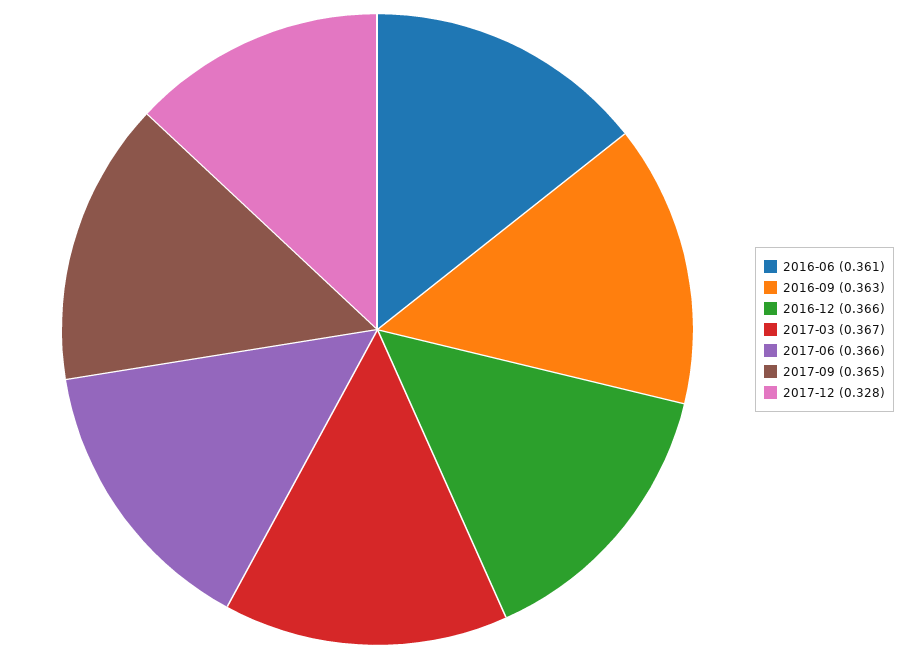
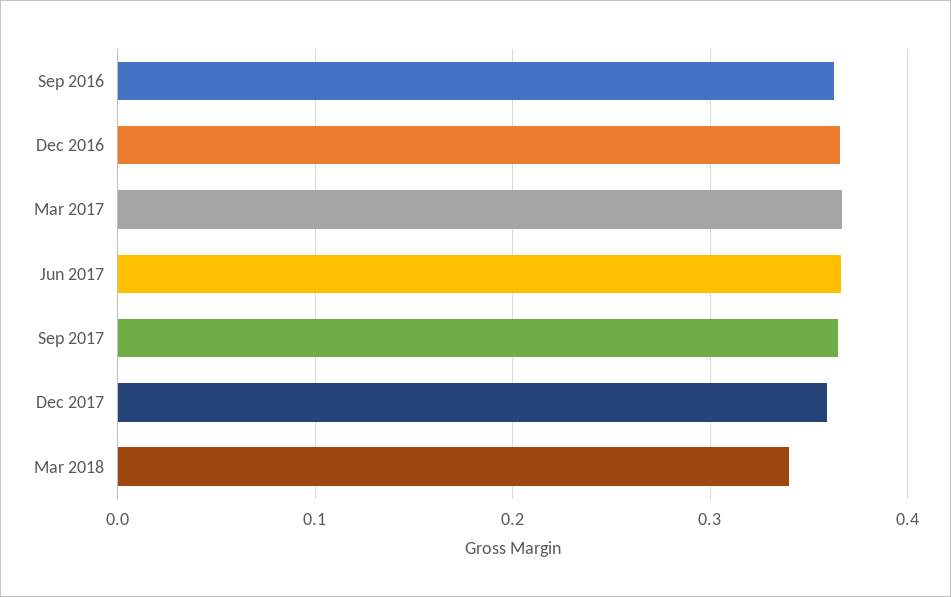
2016-06: 0.361 -> none
2017-12: 0.328 -> 0.36
Mar 2018: none -> 0.34

